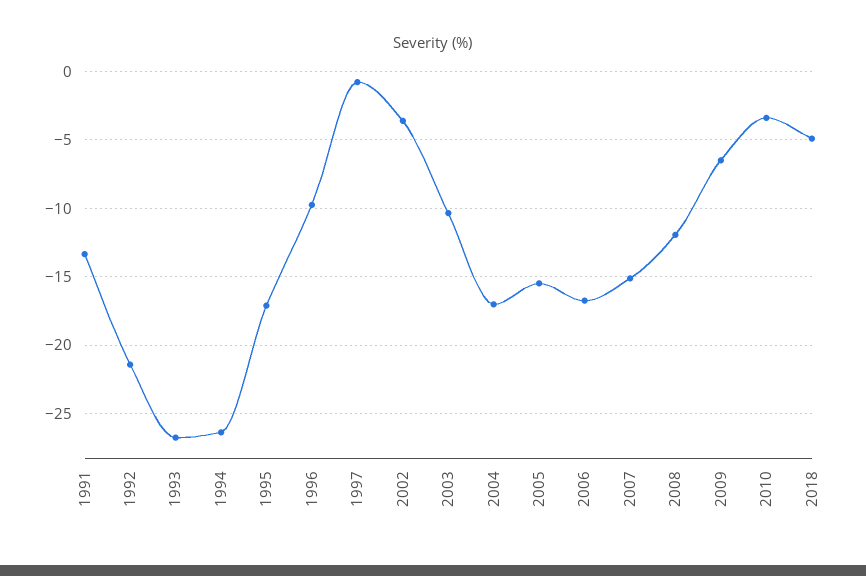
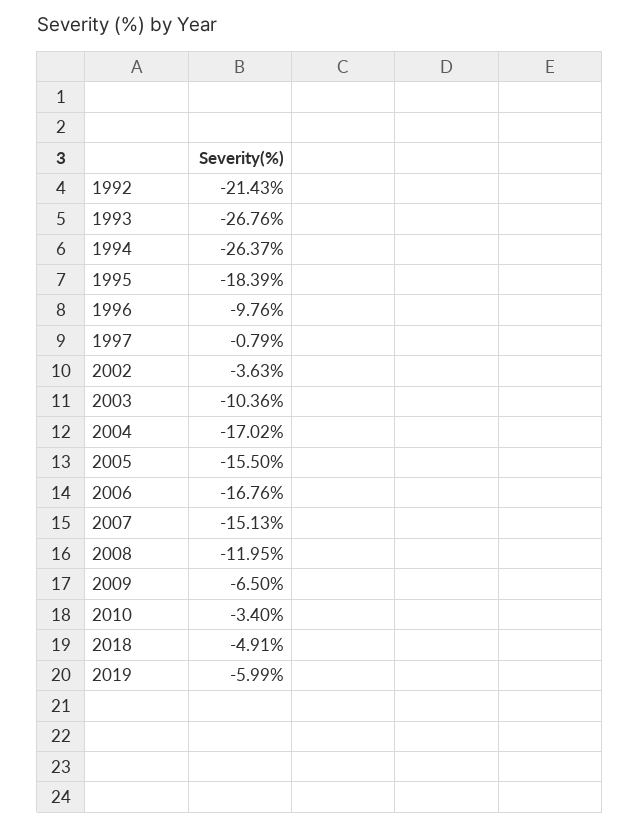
1991: -13.5 -> none
1995: -17 -> -18.39
2019: none -> -5.99

